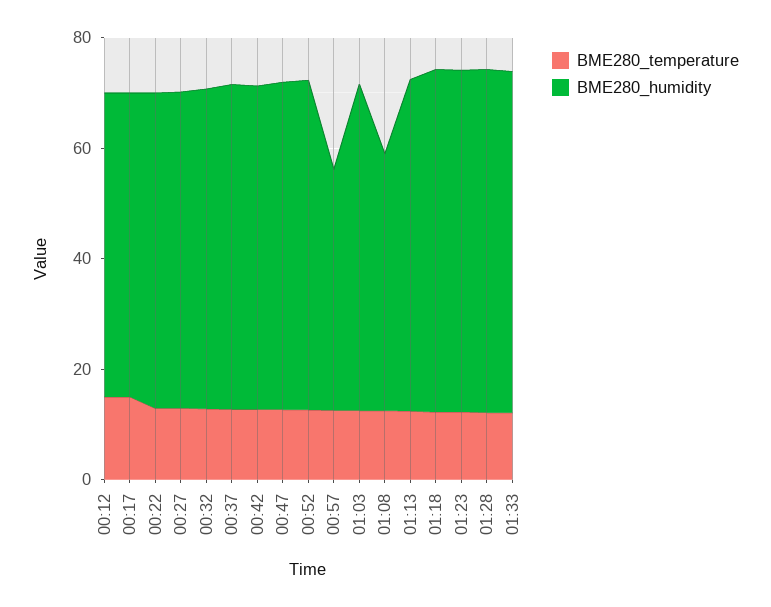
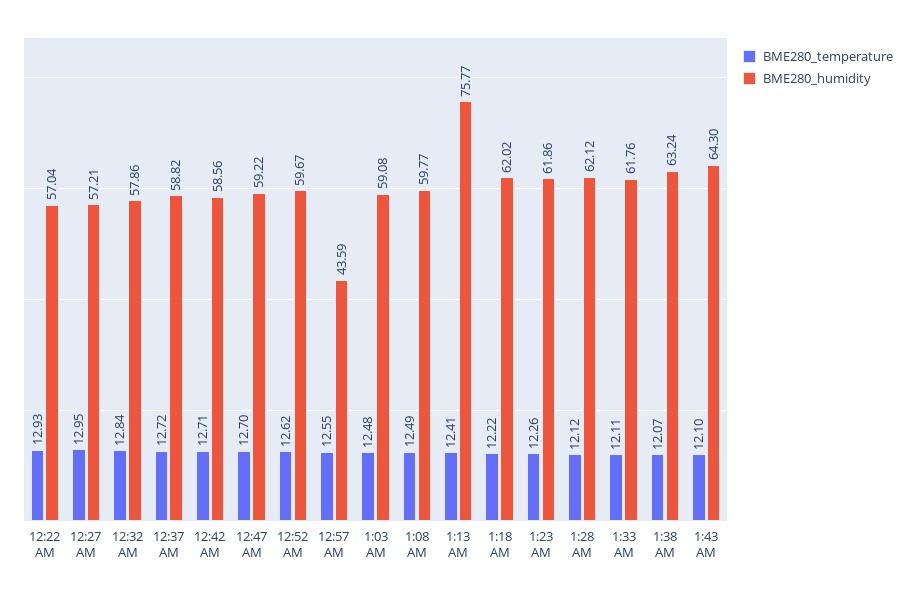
BME280_temperature, 00:12: 15 -> none
BME280_humidity, 00:12: 55 -> none
BME280_temperature, 00:17: 15 -> none
BME280_humidity, 00:17: 55 -> none
BME280_humidity, 01:08: 45 -> 59.77
BME280_humidity, 01:13: 60 -> 75.77
BME280_temperature, 1:38 AM: none -> 12.07
BME280_humidity, 1:38 AM: none -> 63.24
BME280_temperature, 1:43 AM: none -> 12.1
BME280_humidity, 1:43 AM: none -> 64.3

